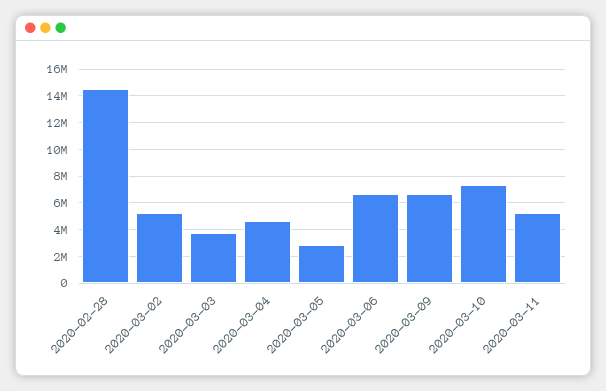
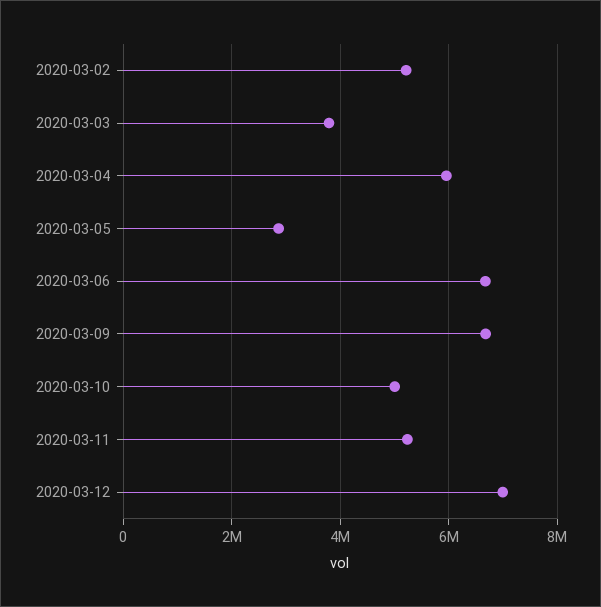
2020-02-28: 14500000 -> none
2020-03-04: 4500000 -> 6000000
2020-03-10: 7500000 -> 5000000
2020-03-12: none -> 7000000

